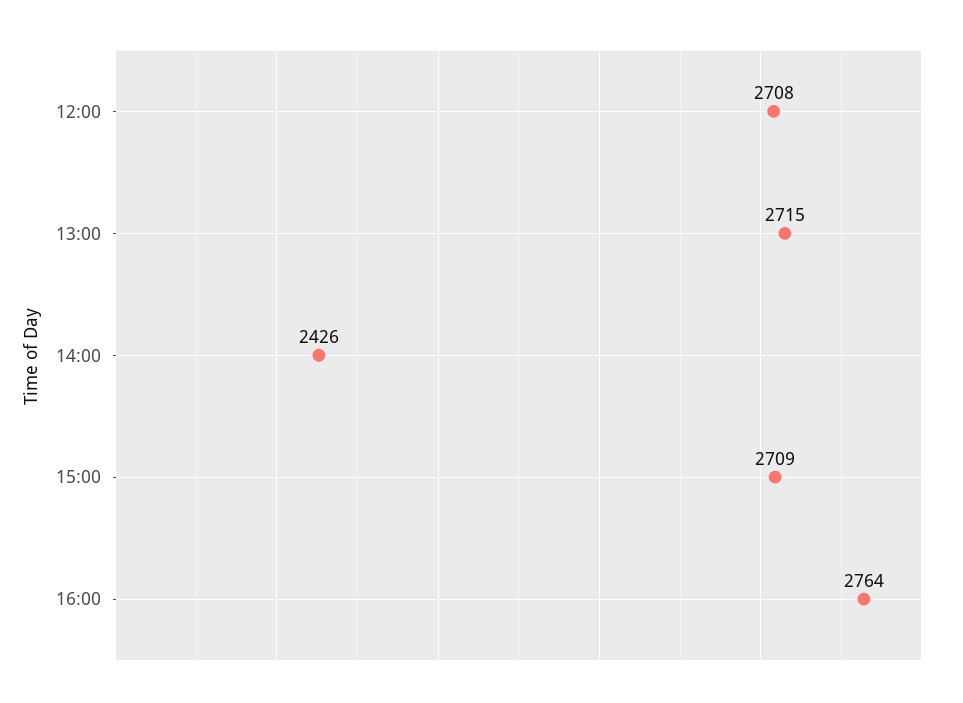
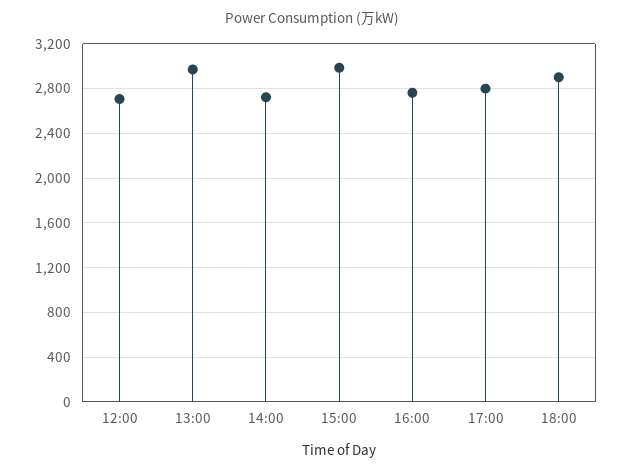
13:00: 2715 -> 3000
14:00: 2426 -> 2700
15:00: 2709 -> 3000
17:00: none -> 2800
18:00: none -> 2900

